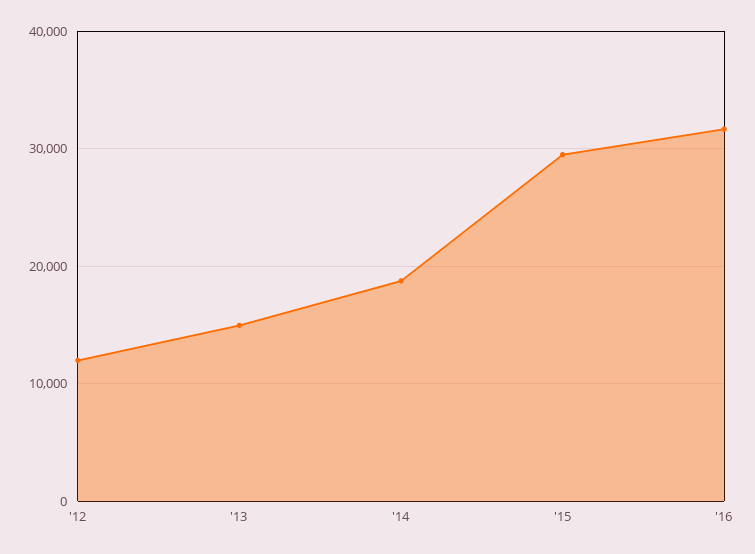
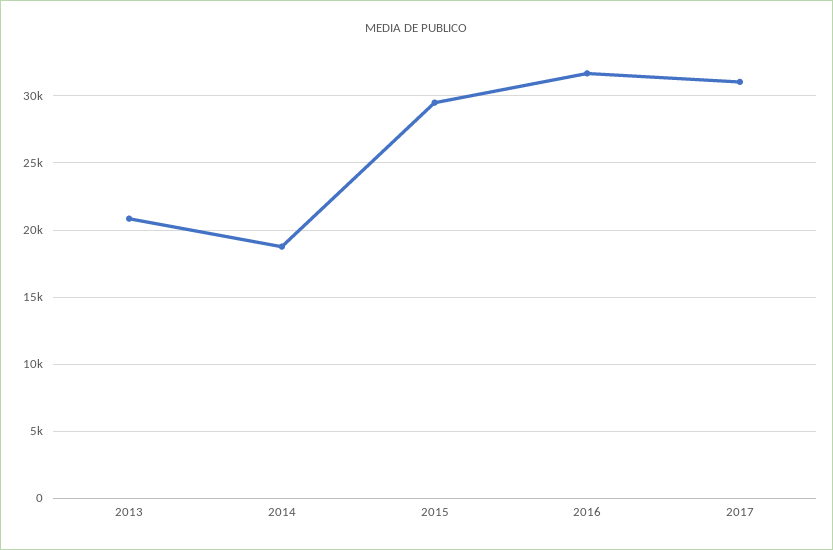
'12: 12000 -> none
'13: 15000 -> 21000
2017: none -> 31000

